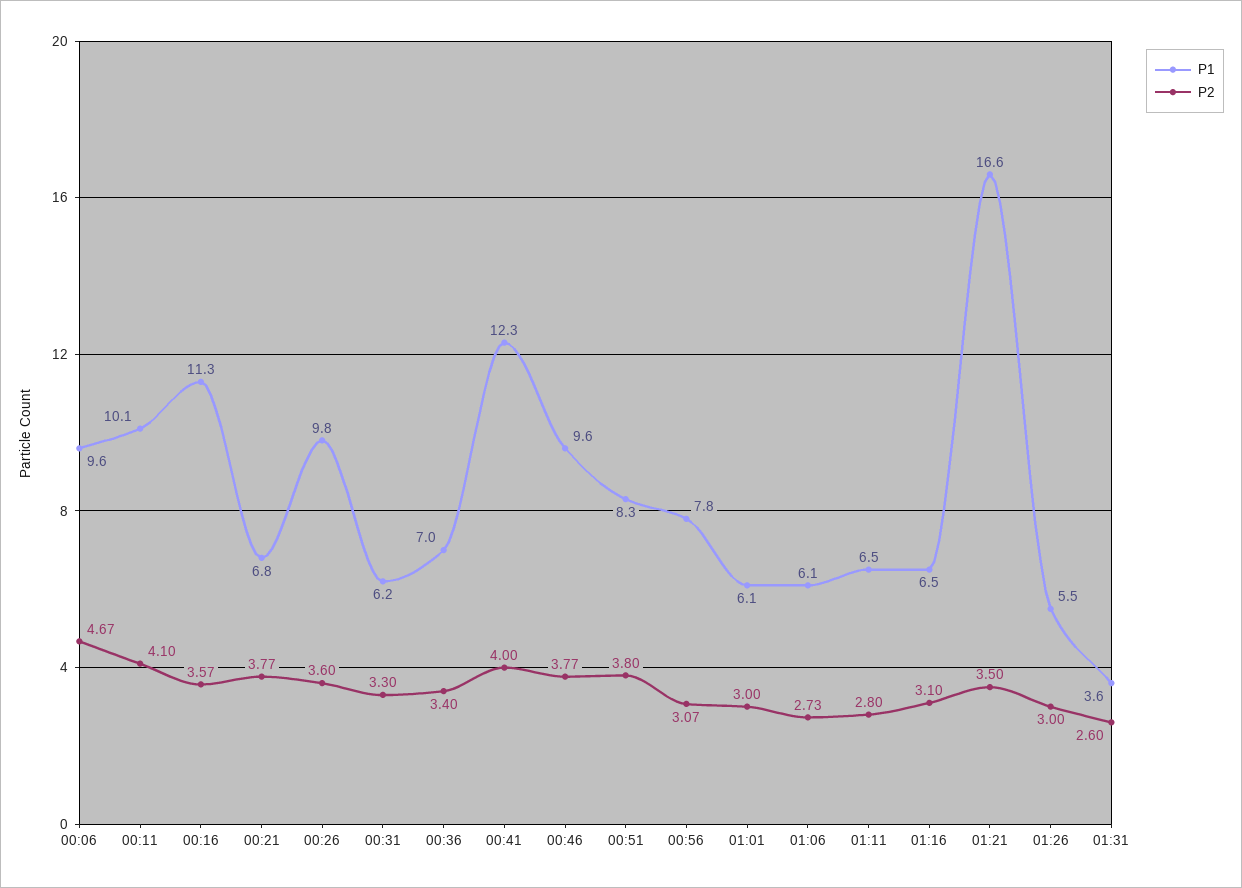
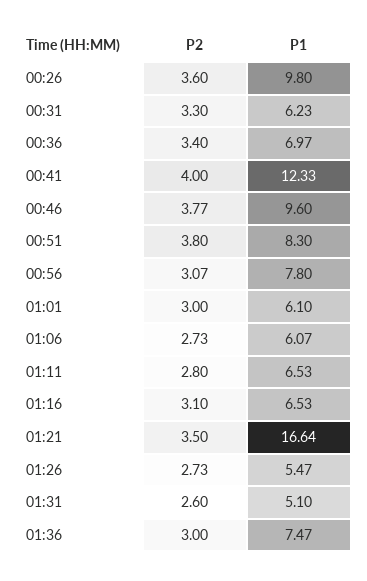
P1, 00:06: 9.6 -> none
P2, 00:06: 4.67 -> none
P1, 00:11: 10.1 -> none
P2, 00:11: 4.1 -> none
P1, 00:16: 11.3 -> none
P2, 00:16: 3.57 -> none
P1, 00:21: 6.8 -> none
P2, 00:21: 3.77 -> none
P2, 01:26: 3 -> 2.73
P1, 01:31: 3.6 -> 5.1
P2, 01:36: none -> 3
P1, 01:36: none -> 7.47

